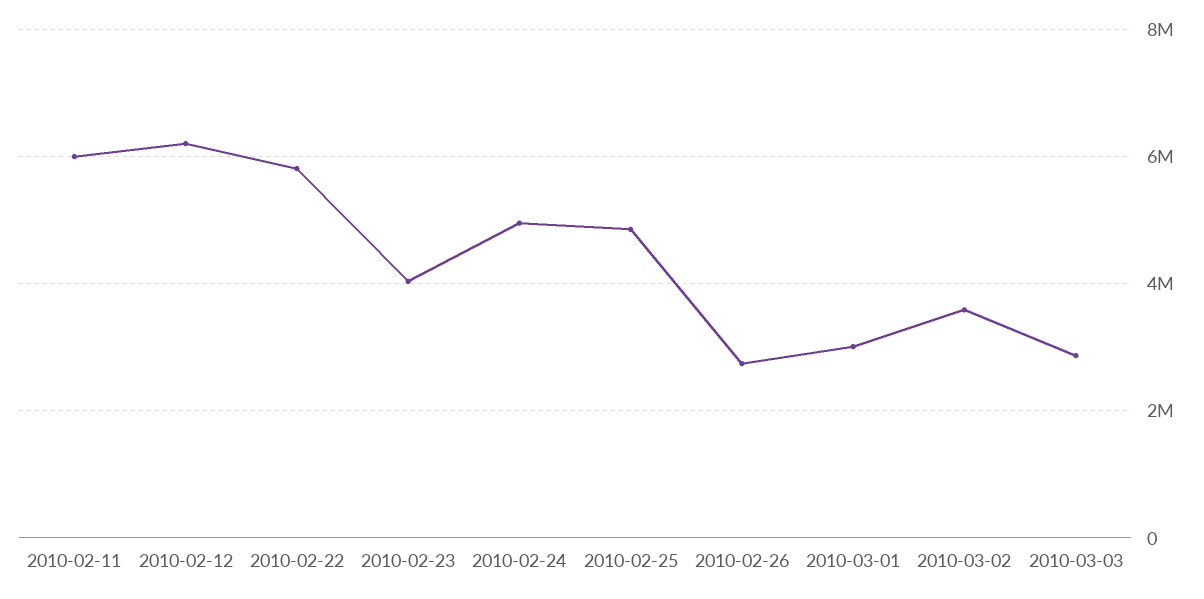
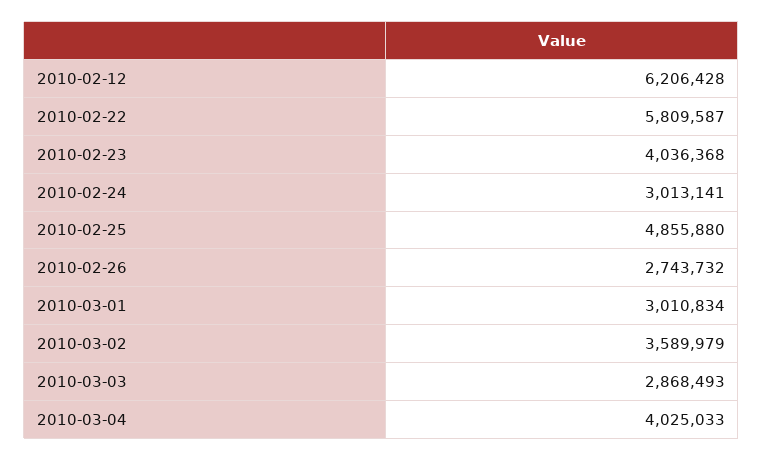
2010-02-11: 6000000 -> none
2010-02-24: 5000000 -> 3013141
2010-03-04: none -> 4025033

